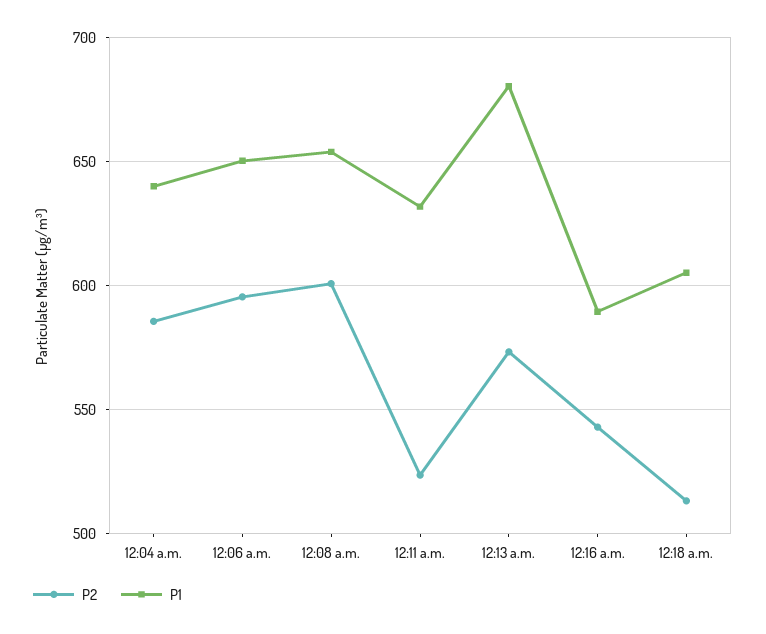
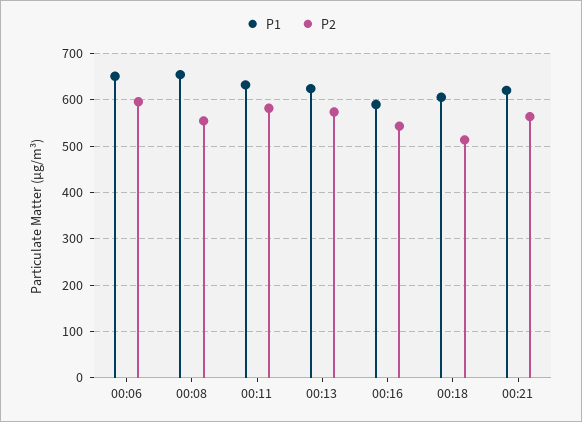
P2, 12:04 a.m.: 585 -> none
P1, 12:04 a.m.: 640 -> none
P2, 12:08 a.m.: 600 -> 560
P2, 12:11 a.m.: 525 -> 580
P1, 12:13 a.m.: 680 -> 620
P1, 00:21: none -> 620
P2, 00:21: none -> 560

